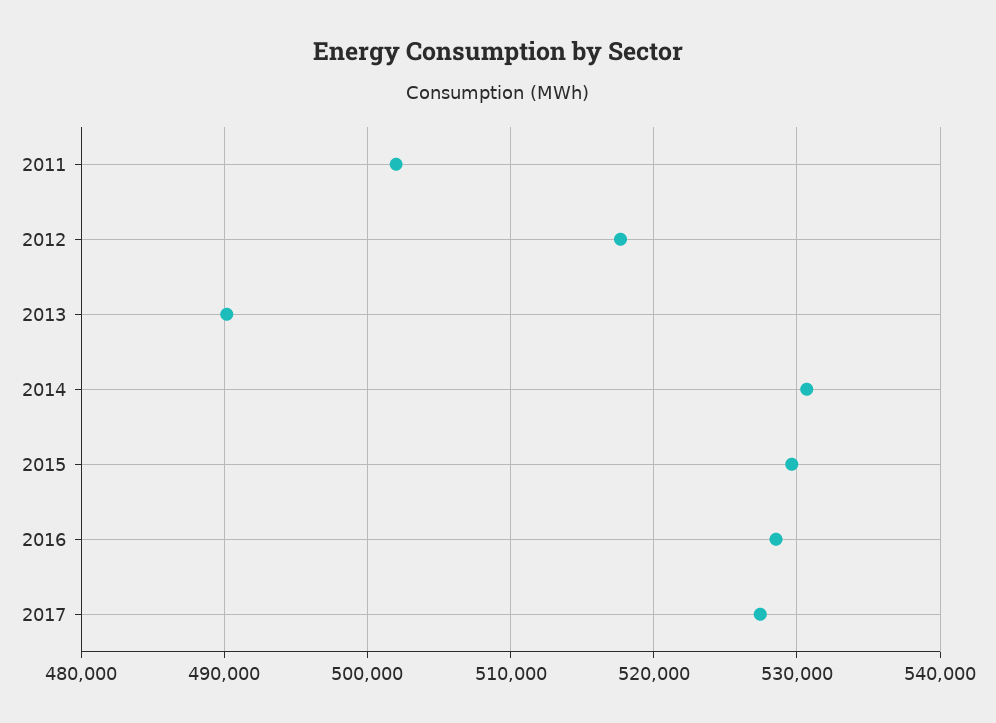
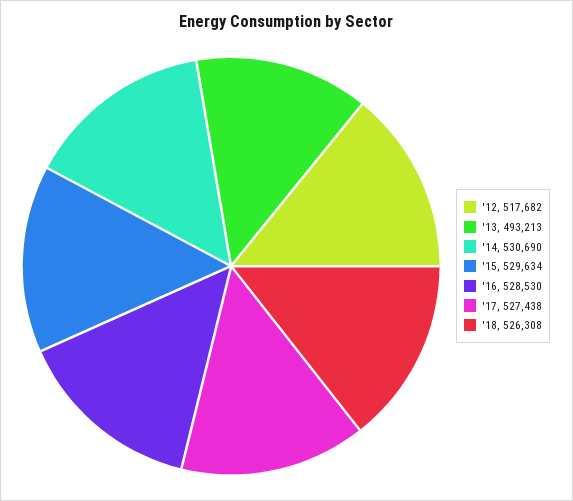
2011: 502000 -> none
2013: 490000 -> 493213
'18: none -> 526308

